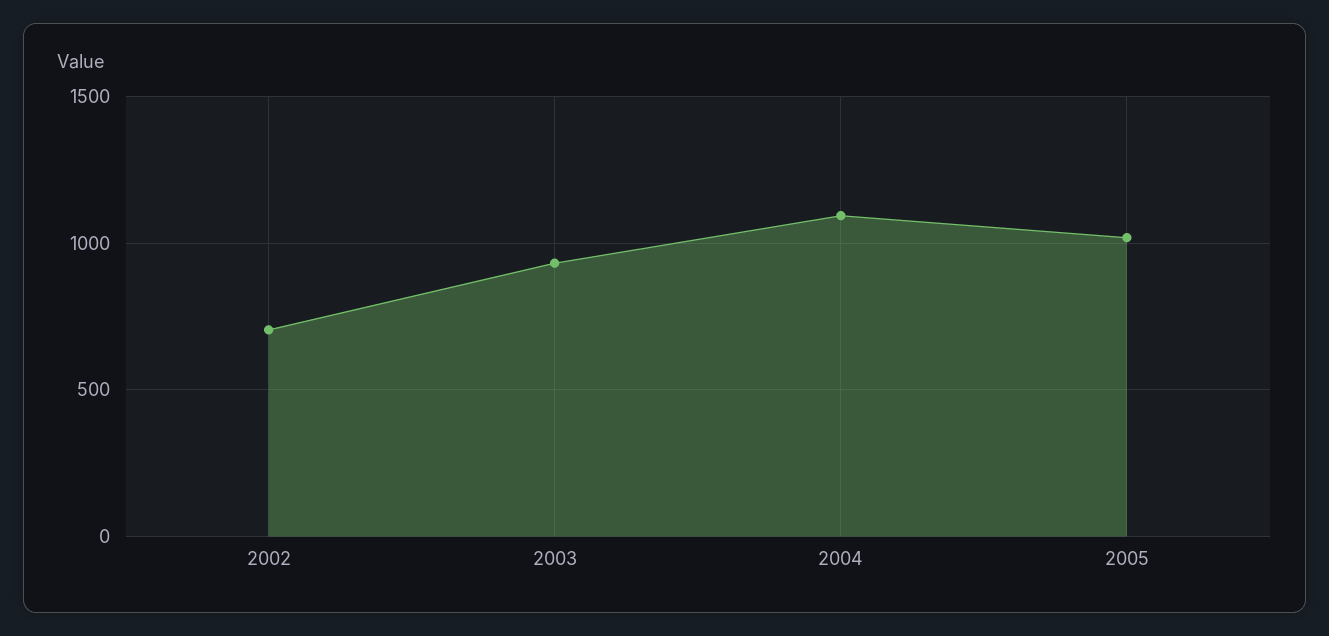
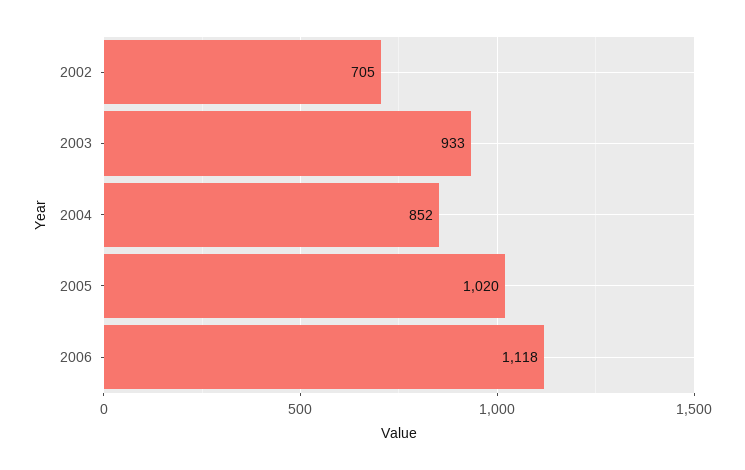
2004: 1100 -> 852
2006: none -> 1118

